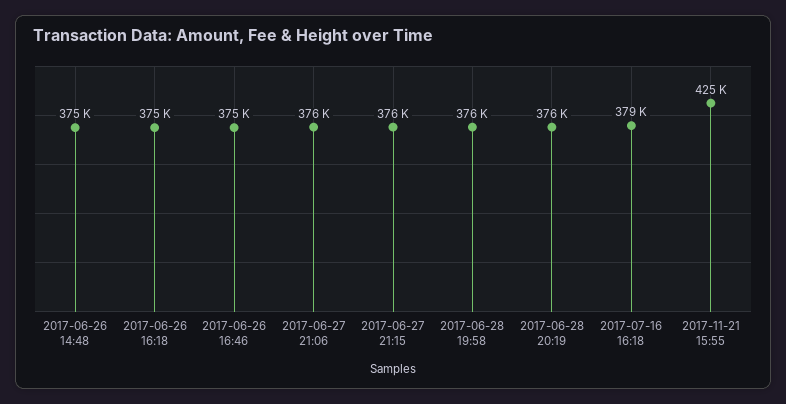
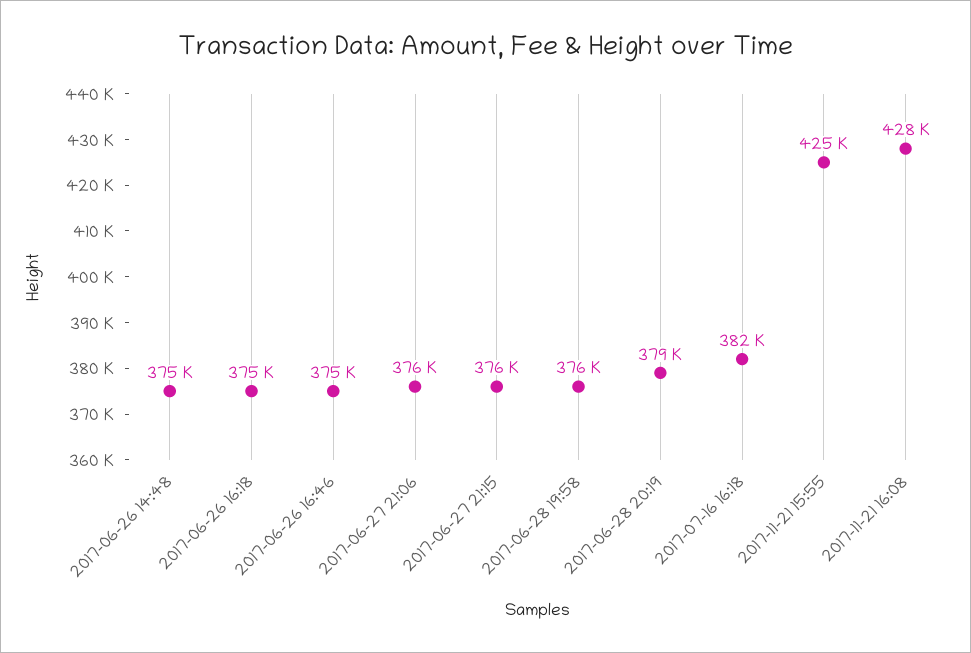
2017-06-28 20:19: 376000 -> 379000
2017-07-16 16:18: 379000 -> 382000
2017-11-21 16:08: none -> 428000

